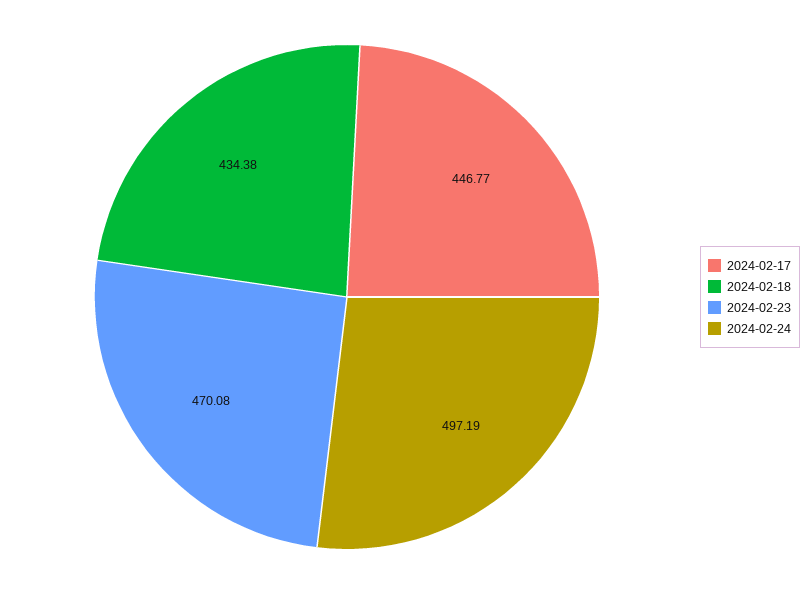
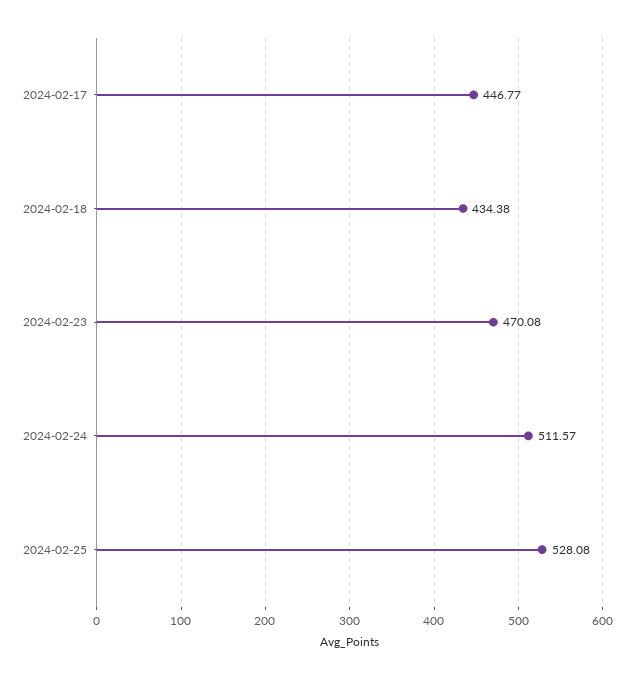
2024-02-24: 497.19 -> 511.57
2024-02-25: none -> 528.08

